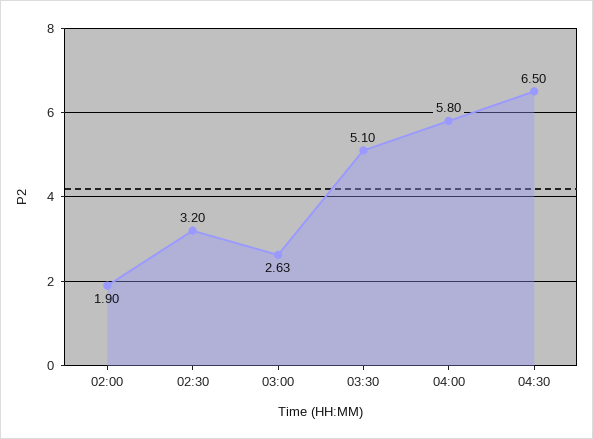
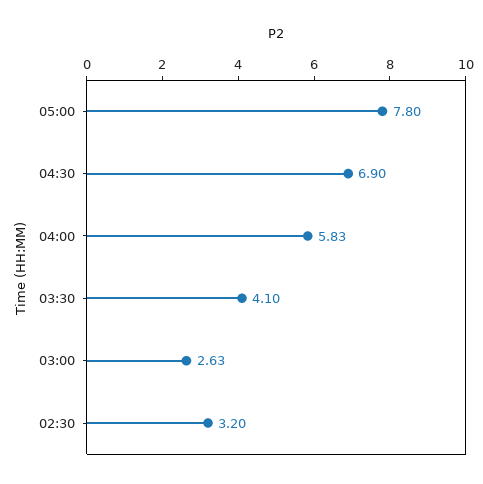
02:00: 1.9 -> none
03:30: 5.1 -> 4.1
04:00: 5.8 -> 5.83
04:30: 6.5 -> 6.9
05:00: none -> 7.8

